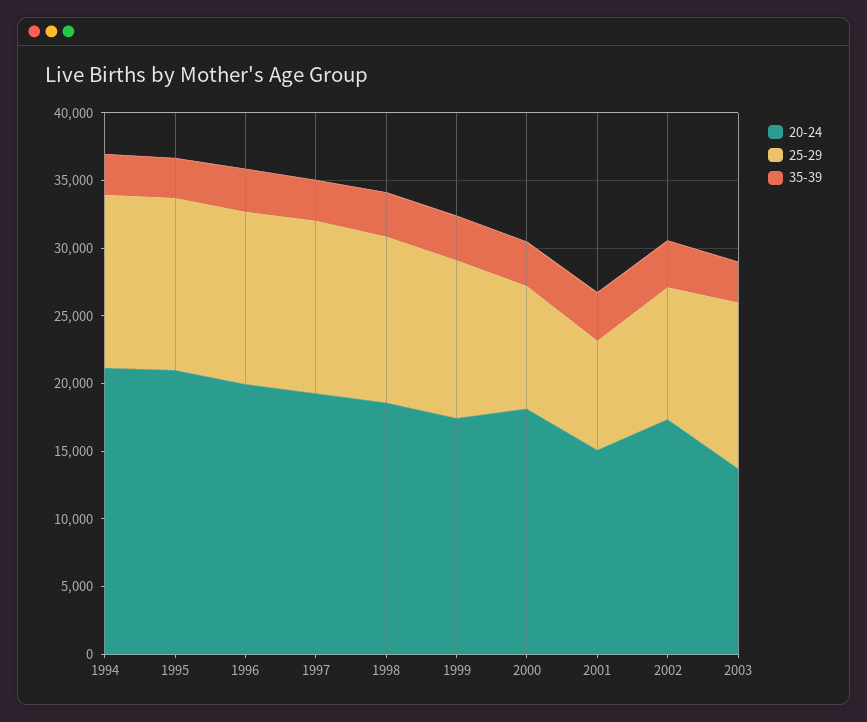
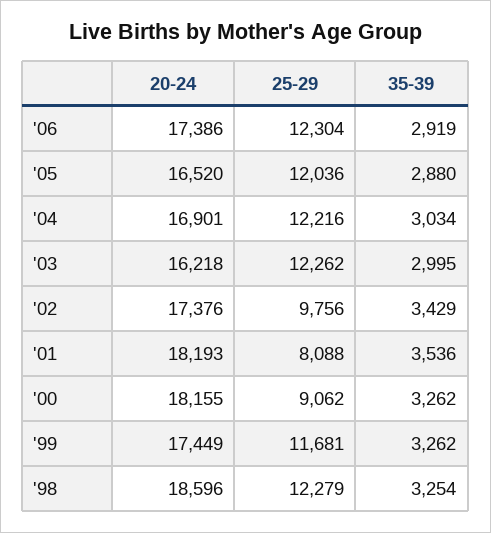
20-24, 1994: 21000 -> none
25-29, 1994: 13000 -> none
35-39, 1994: 3000 -> none
20-24, 1995: 21000 -> none
25-29, 1995: 13000 -> none
35-39, 1995: 3000 -> none
20-24, 1996: 20000 -> none
25-29, 1996: 13000 -> none
35-39, 1996: 3000 -> none
20-24, 1997: 19000 -> none
25-29, 1997: 13000 -> none
35-39, 1997: 3000 -> none
20-24, 2001: 15000 -> 18193
20-24, 2003: 14000 -> 16218
20-24, '06: none -> 17386
25-29, '06: none -> 12304
35-39, '06: none -> 2919
20-24, '05: none -> 16520
25-29, '05: none -> 12036
35-39, '05: none -> 2880
20-24, '04: none -> 16901
25-29, '04: none -> 12216
35-39, '04: none -> 3034

